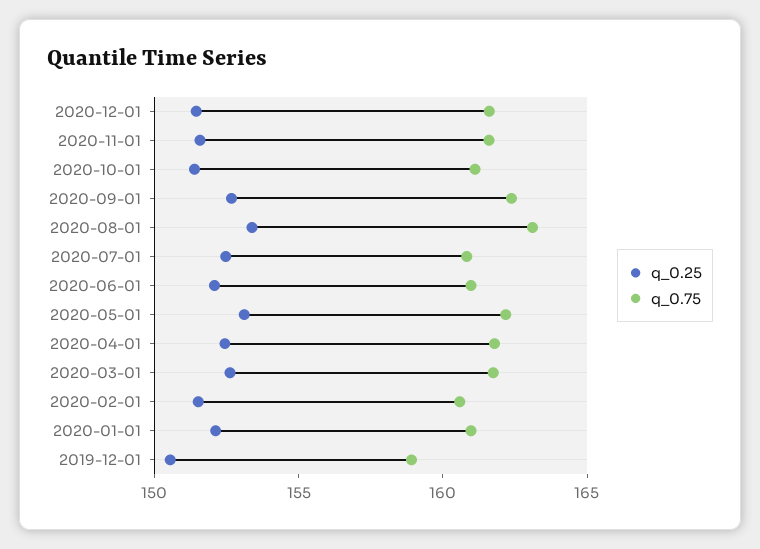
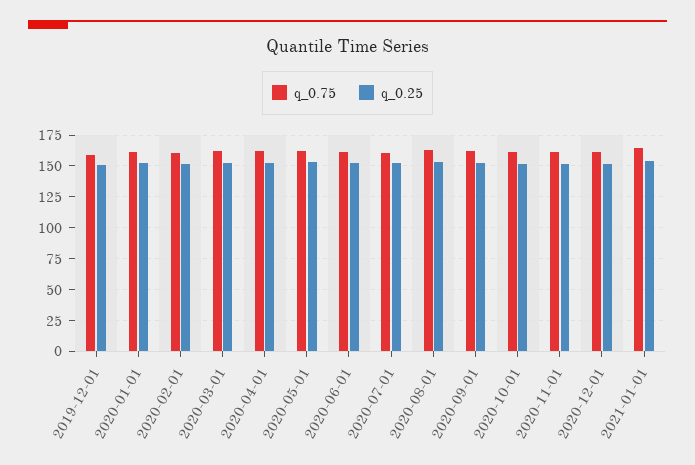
q_0.75, 2021-01-01: none -> 165
q_0.25, 2021-01-01: none -> 155

